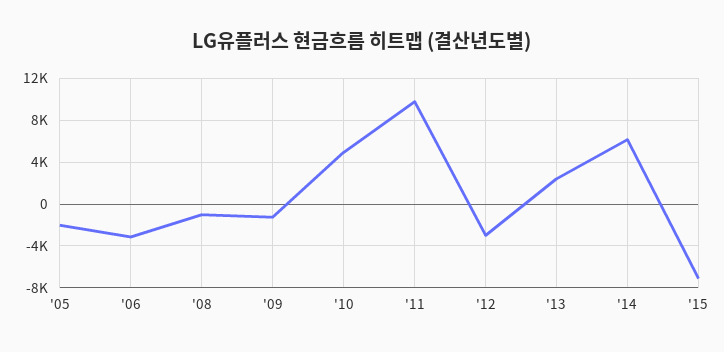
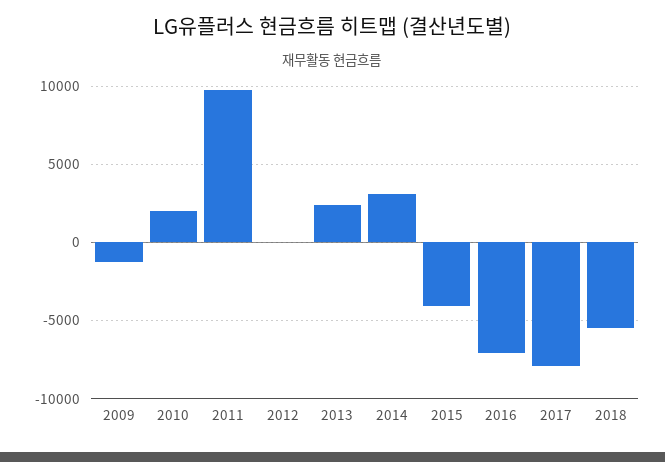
'05: -2000 -> none
'06: -3000 -> none
'08: -1000 -> none
'10: 5000 -> 2000
'12: -3000 -> 0
'14: 6000 -> 3000
'15: -7000 -> -4000
2016: none -> -7000
2017: none -> -8000
2018: none -> -5500

